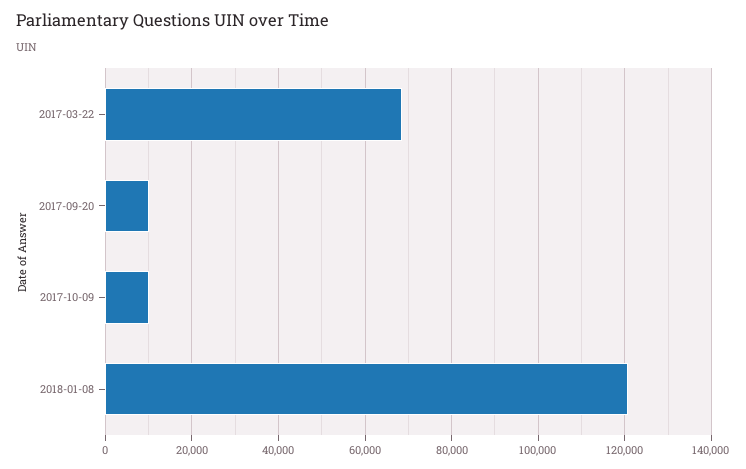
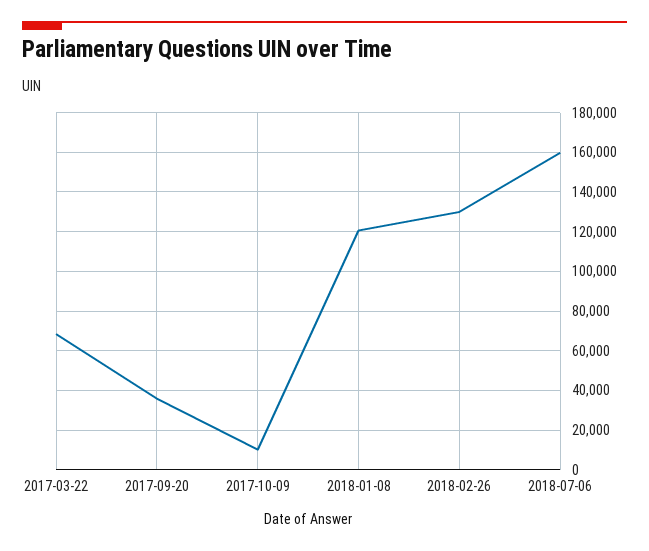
2017-09-20: 10000 -> 35000
2018-02-26: none -> 130000
2018-07-06: none -> 160000

